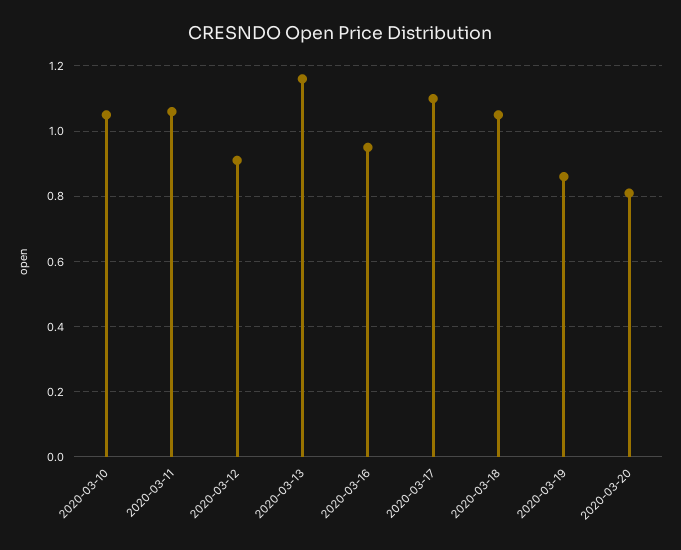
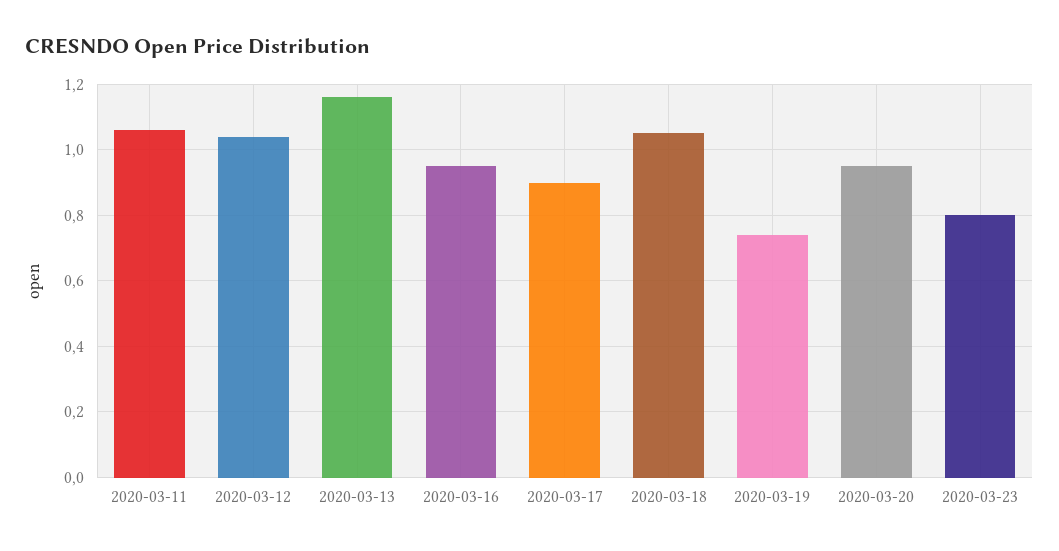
2020-03-10: 1.05 -> none
2020-03-12: 0.9 -> 1.05
2020-03-17: 1.1 -> 0.9
2020-03-19: 0.85 -> 0.75
2020-03-20: 0.8 -> 0.95
2020-03-23: none -> 0.8

